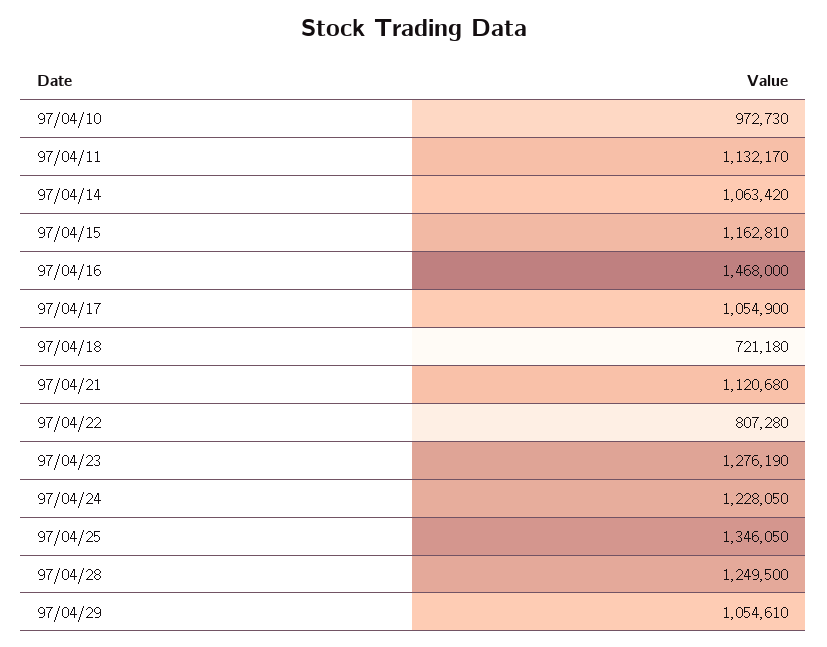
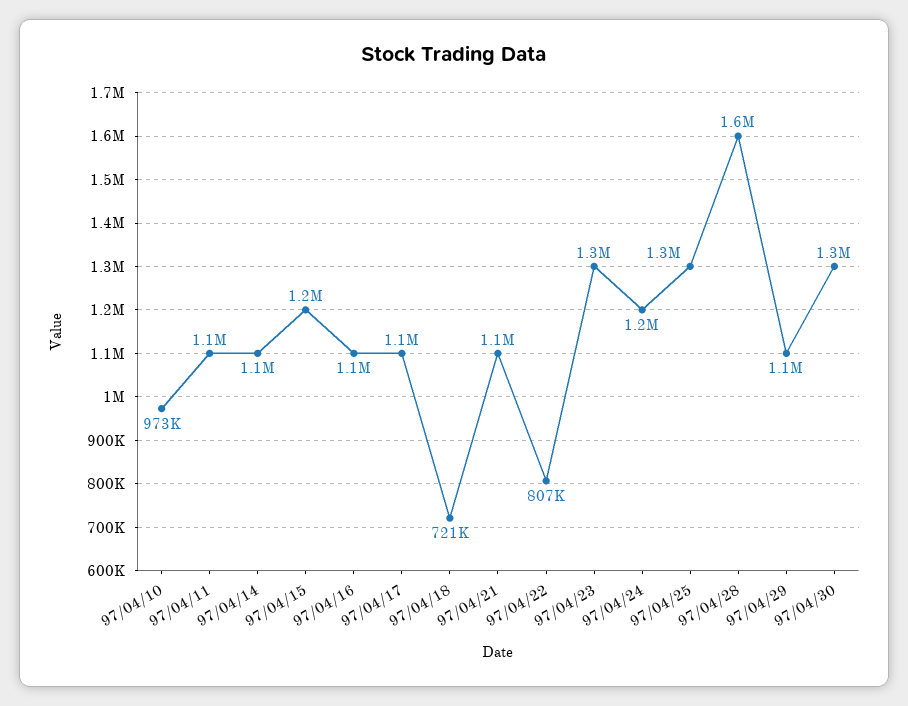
97/04/16: 1468000 -> 1100000
97/04/28: 1249500 -> 1600000
97/04/30: none -> 1300000

